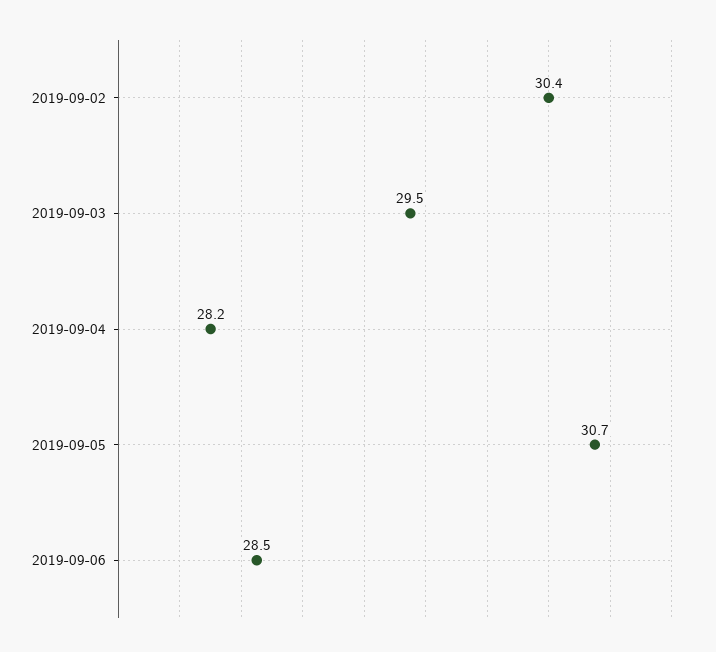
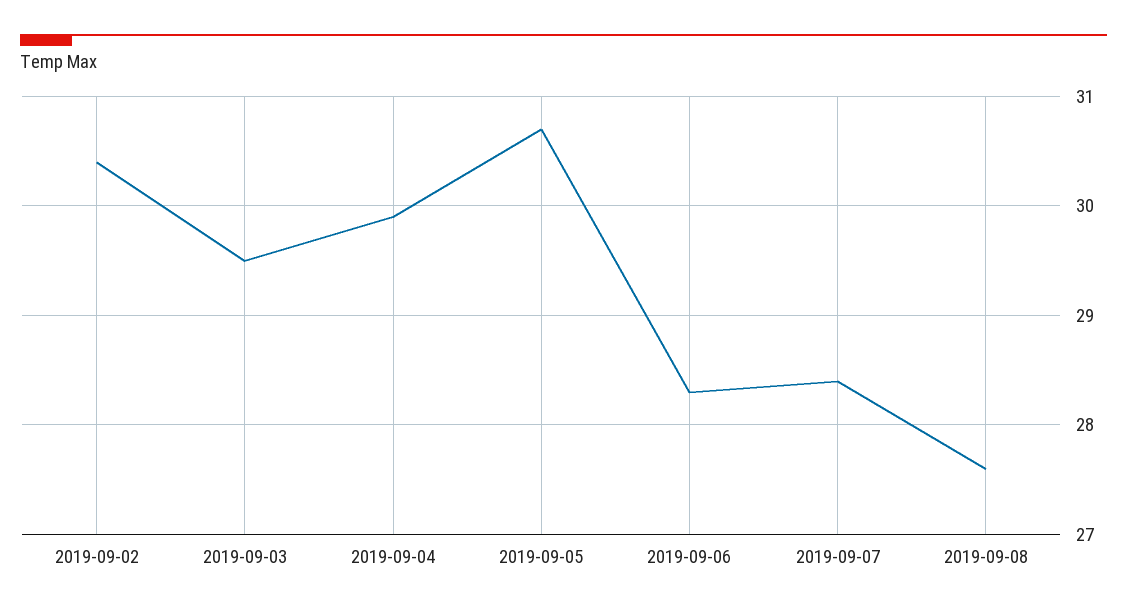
2019-09-04: 28.2 -> 29.9
2019-09-06: 28.5 -> 28.3
2019-09-07: none -> 28.4
2019-09-08: none -> 27.6

